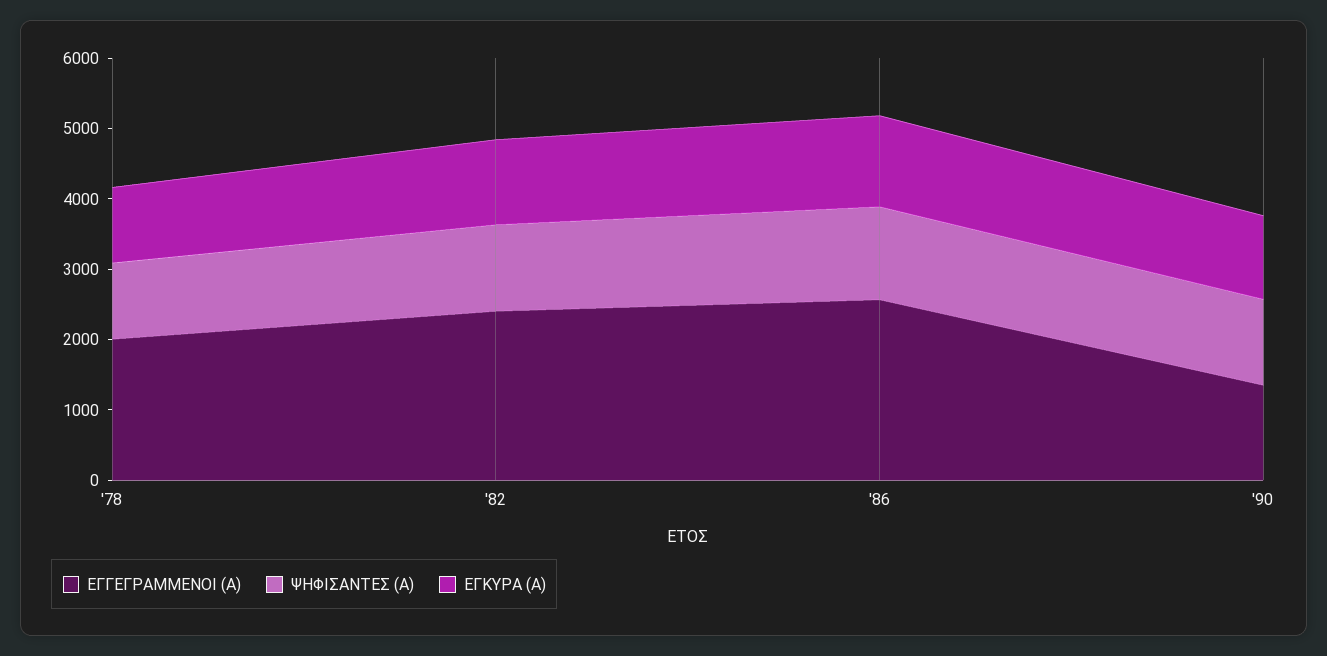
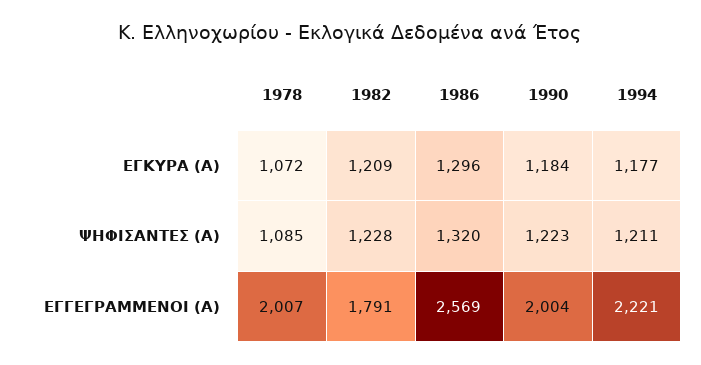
ΕΓΓΕΓΡΑΜΜΕΝΟΙ (Α), '82: 2400 -> 1791
ΕΓΓΕΓΡΑΜΜΕΝΟΙ (Α), '90: 1400 -> 2004
ΕΓΚΥΡΑ (Α), 1994: none -> 1177
ΨΗΦΙΣΑΝΤΕΣ (Α), 1994: none -> 1211
ΕΓΓΕΓΡΑΜΜΕΝΟΙ (Α), 1994: none -> 2221

